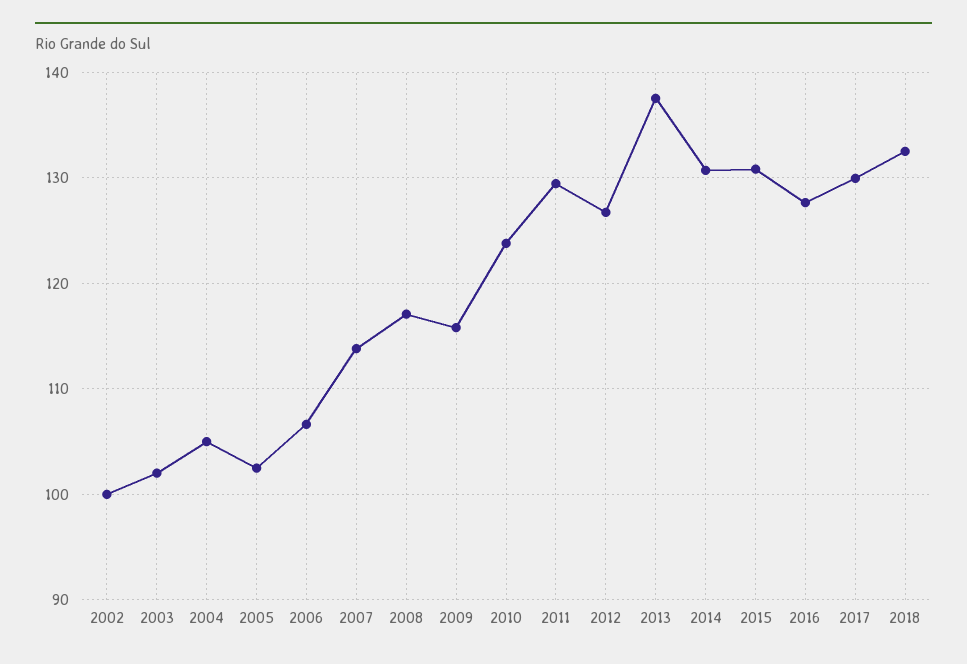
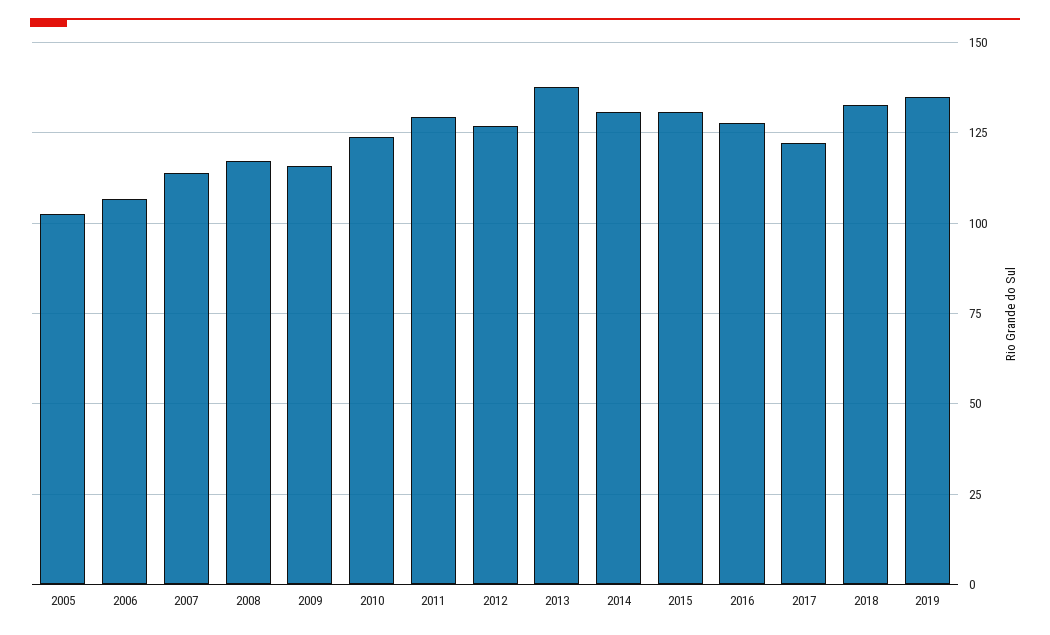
2002: 100 -> none
2003: 102 -> none
2004: 105 -> none
2017: 130 -> 122.5
2019: none -> 135

